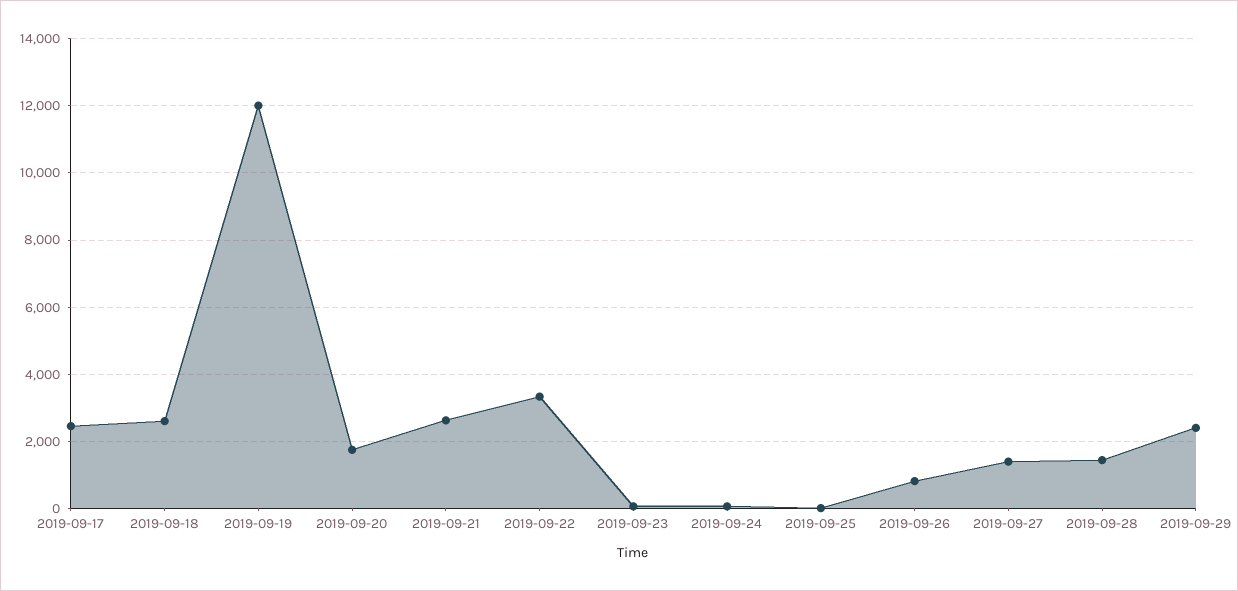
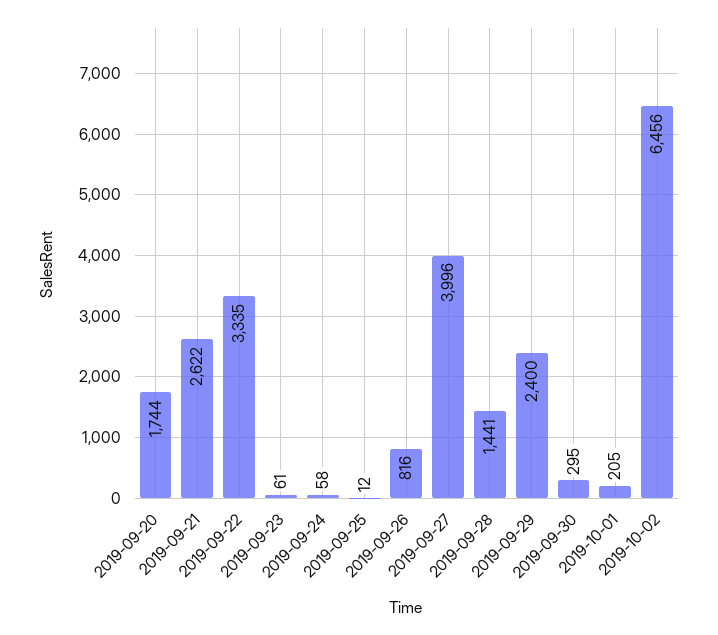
2019-09-17: 2400 -> none
2019-09-18: 2600 -> none
2019-09-19: 12000 -> none
2019-09-27: 1400 -> 3996
2019-09-30: none -> 295
2019-10-01: none -> 205
2019-10-02: none -> 6456

